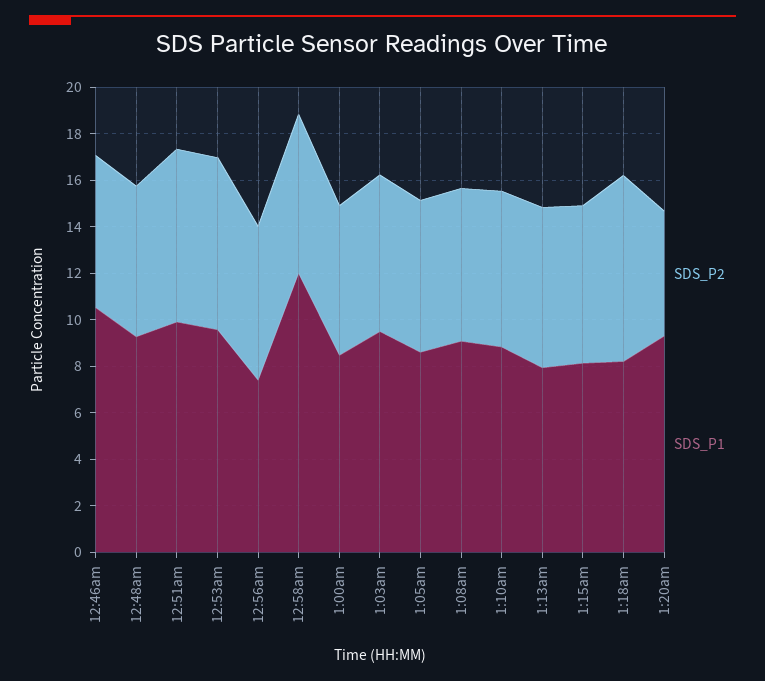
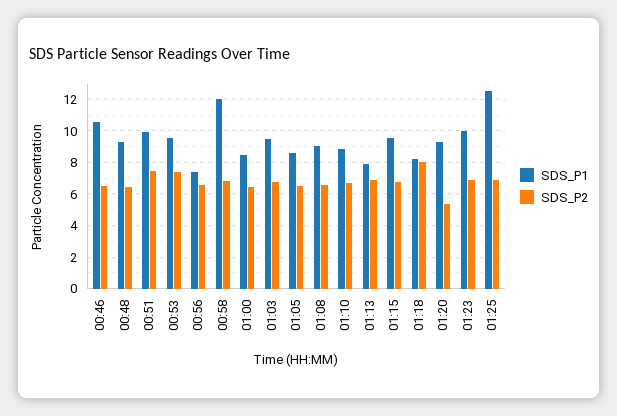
SDS_P1, 1:15am: 8 -> 9.5
SDS_P1, 01:23: none -> 10
SDS_P2, 01:23: none -> 7
SDS_P1, 01:25: none -> 12.5
SDS_P2, 01:25: none -> 7

